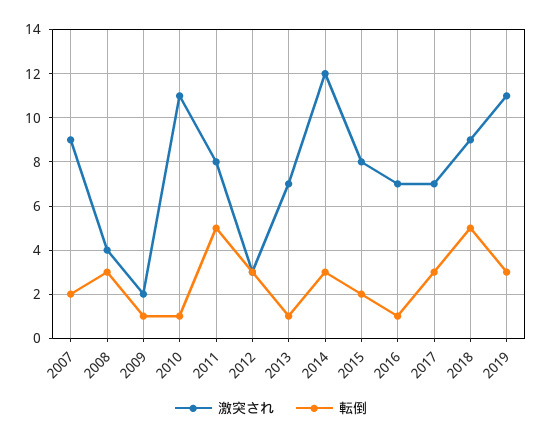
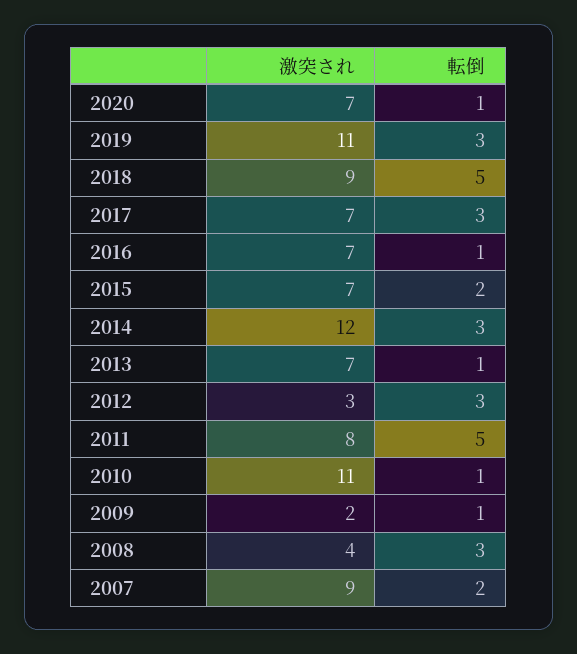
激突され, 2015: 8 -> 7
激突され, 2020: none -> 7
転倒, 2020: none -> 1

